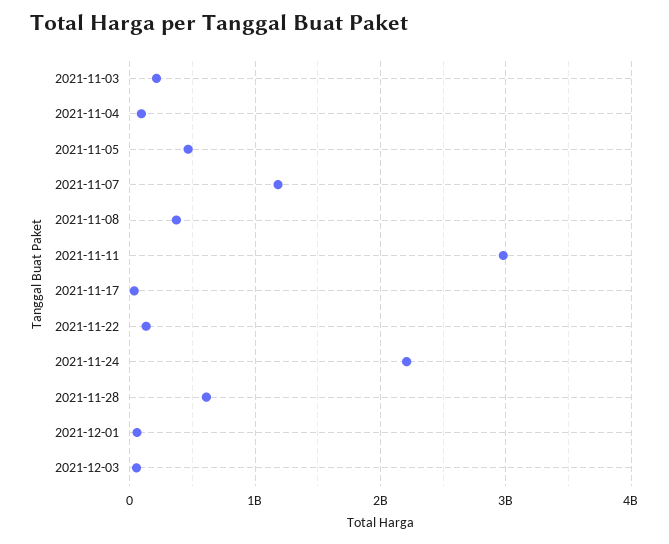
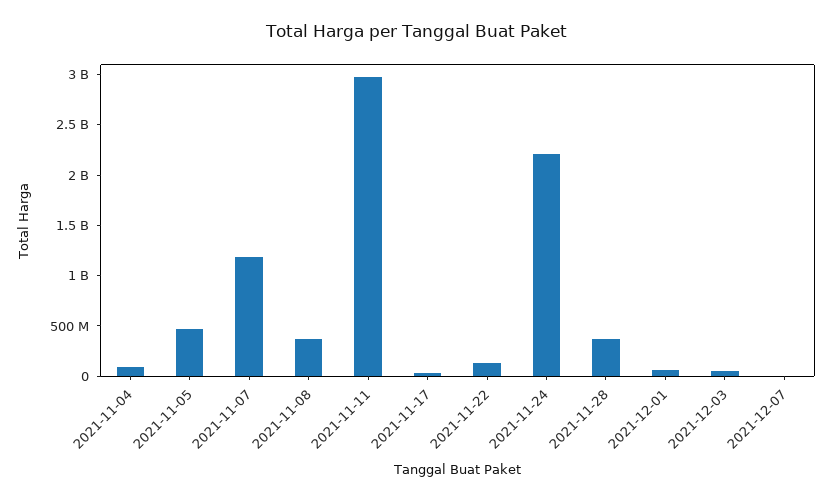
2021-11-03: 200000000 -> none
2021-11-28: 600000000 -> 400000000
2021-12-07: none -> 0

